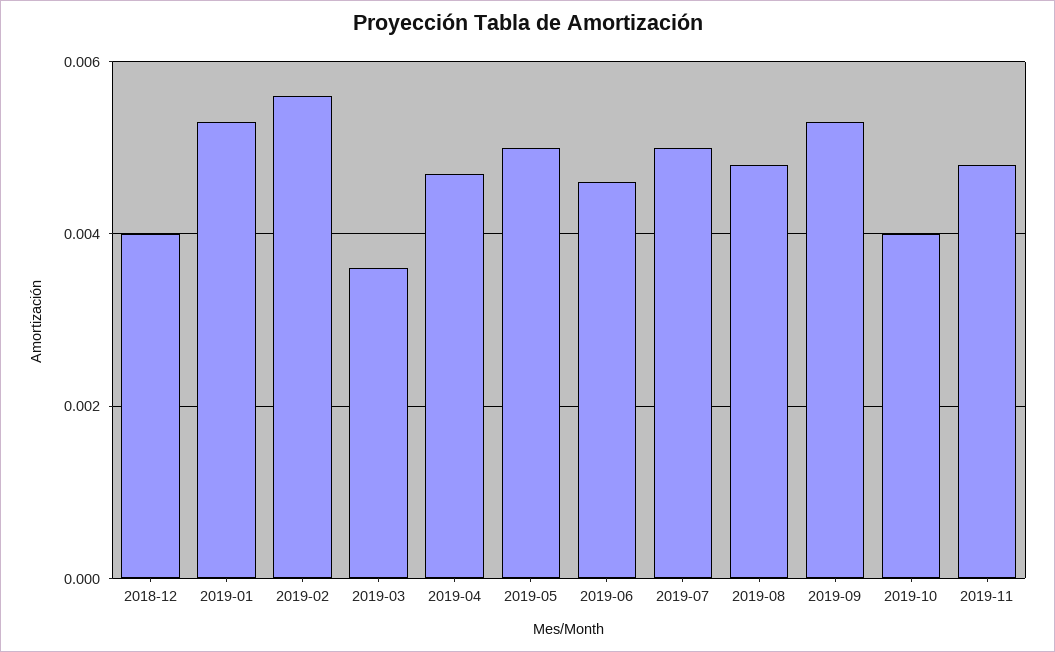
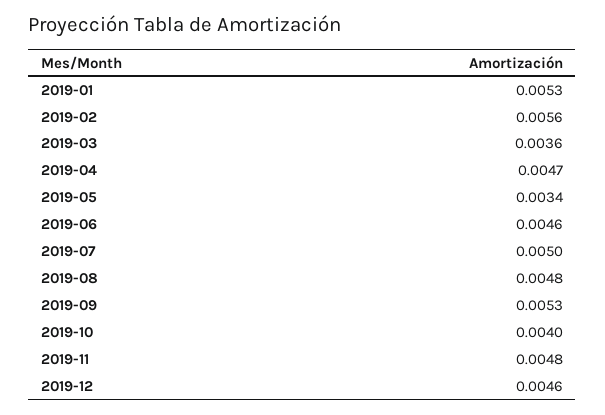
2018-12: 0.004 -> none
2019-05: 0.005 -> 0.0034
2019-12: none -> 0.0046

